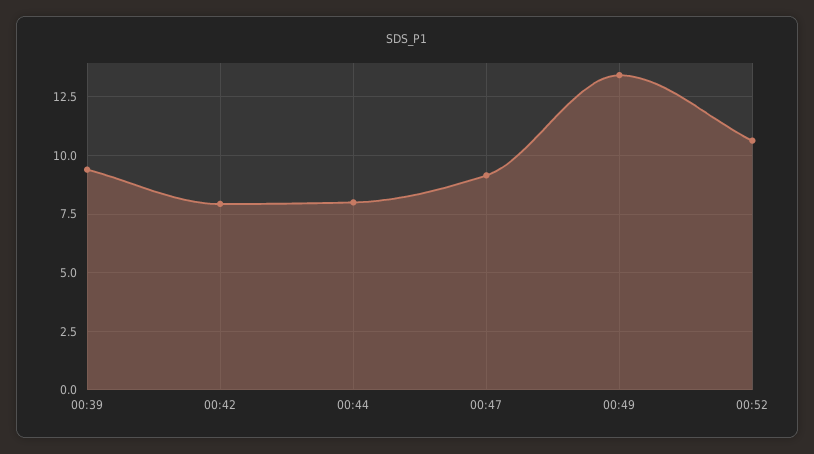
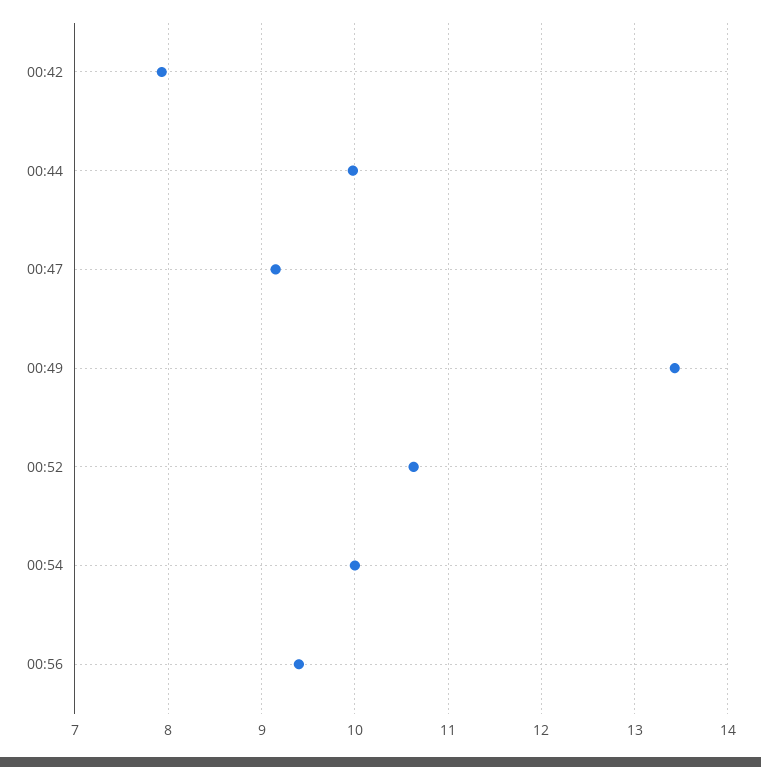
00:39: 9.5 -> none
00:44: 8 -> 10
00:54: none -> 10
00:56: none -> 9.4

